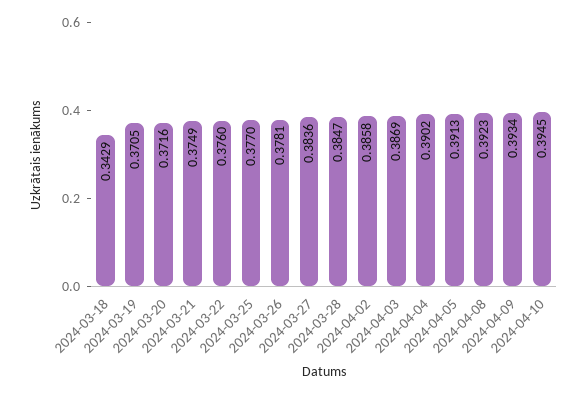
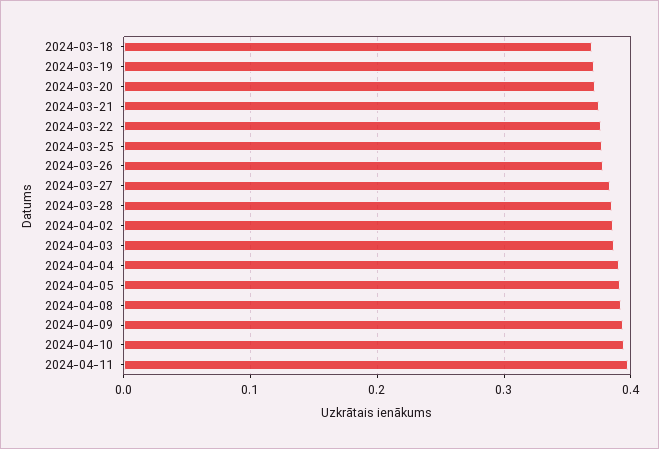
2024-03-18: 0.3429 -> 0.37
2024-04-11: none -> 0.4

